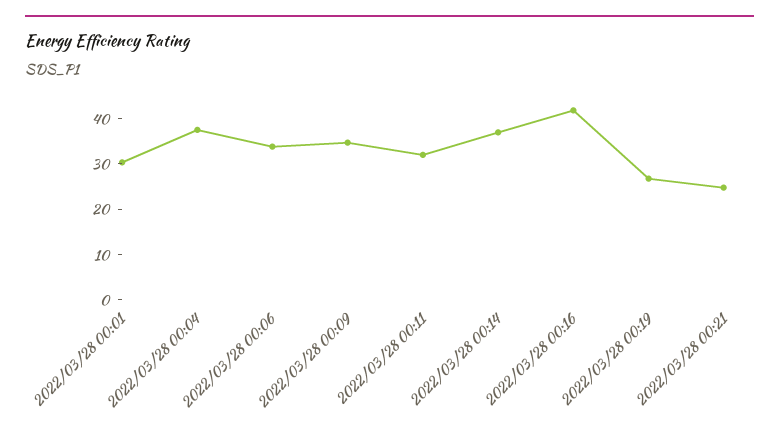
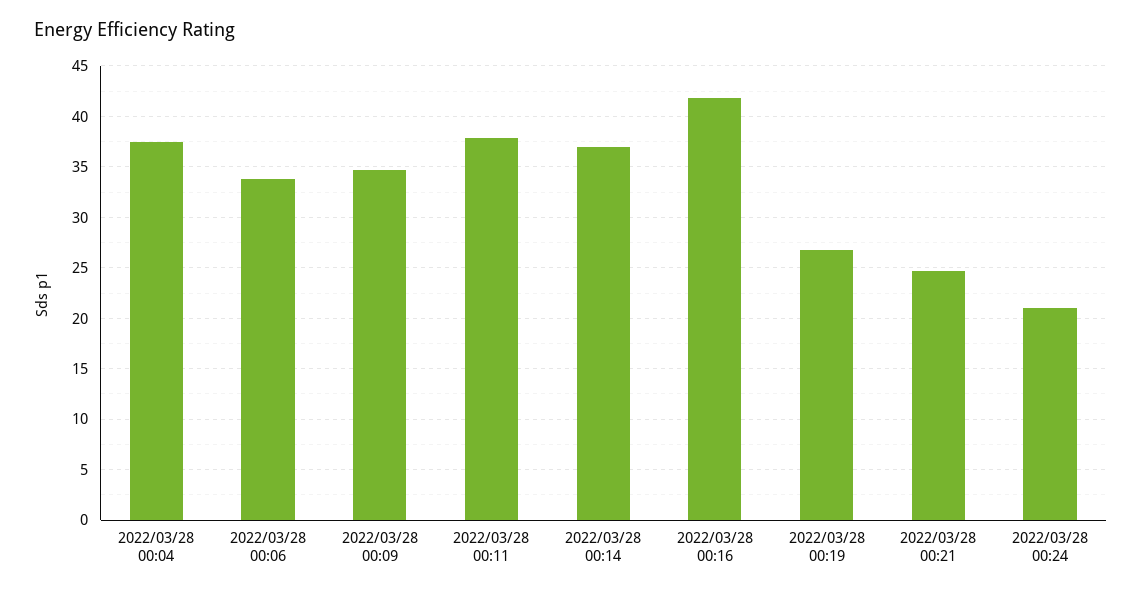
2022/03/28 00:01: 30 -> none
2022/03/28 00:11: 32 -> 38
2022/03/28 00:24: none -> 21

